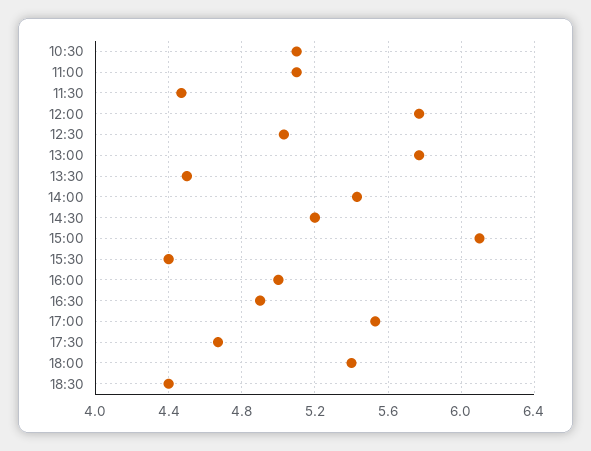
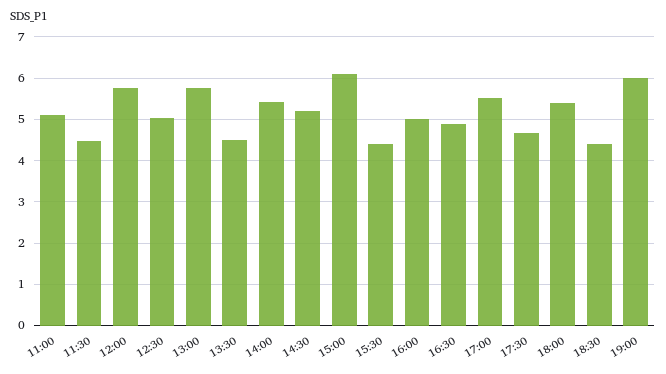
10:30: 5.1 -> none
19:00: none -> 6

